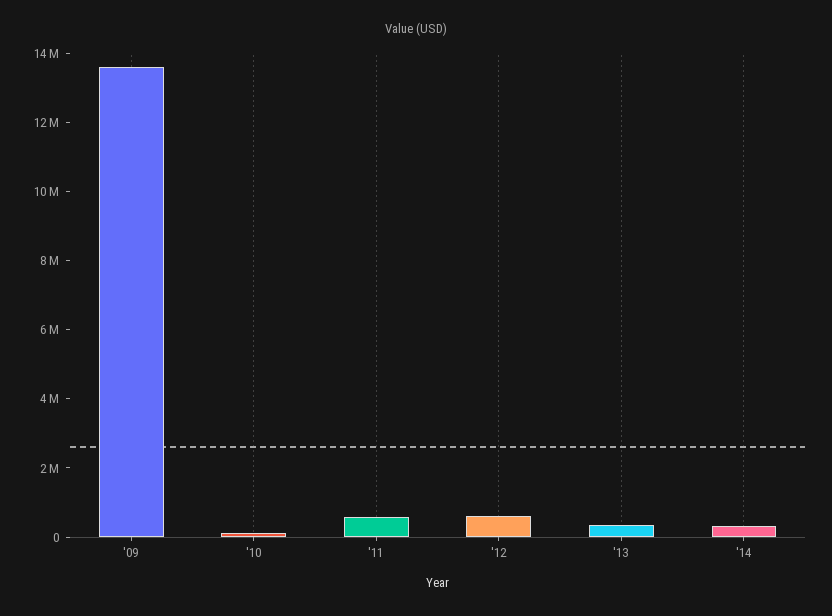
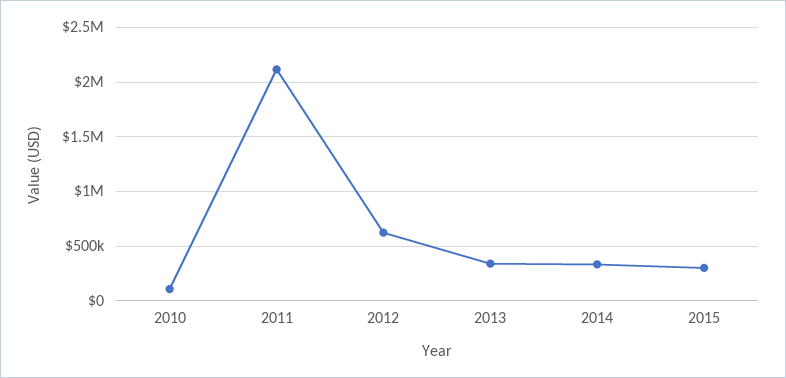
'09: 13500000 -> none
'11: 500000 -> 2100000
2015: none -> 300000

